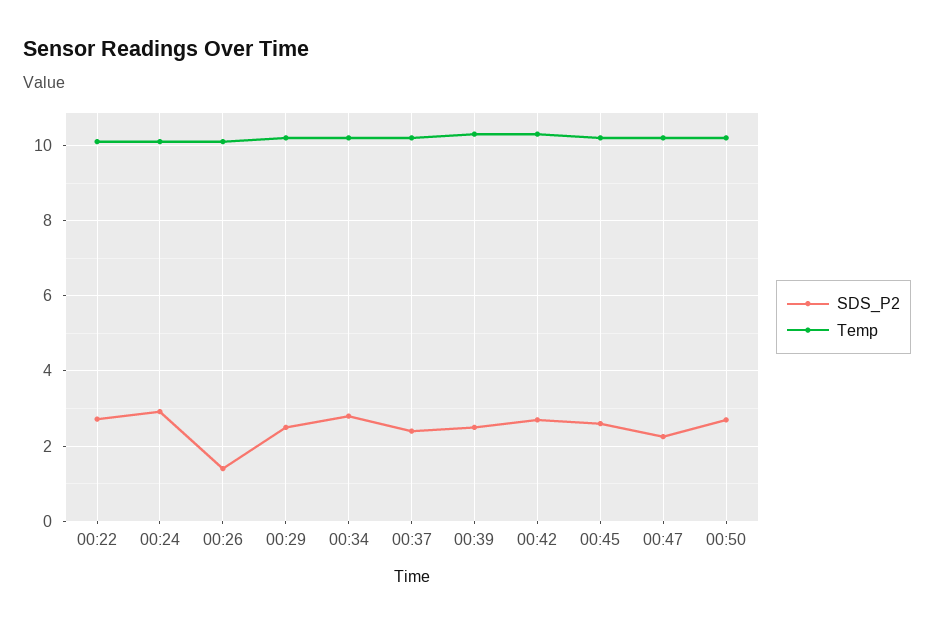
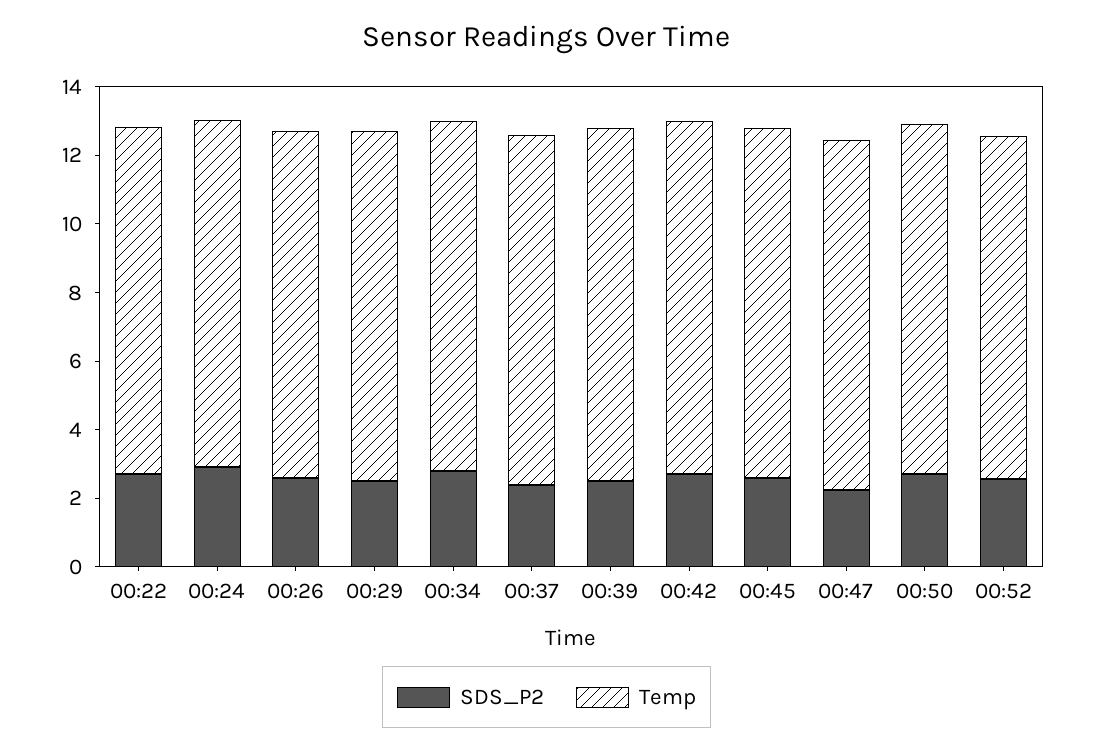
SDS_P2, 00:26: 1.4 -> 2.5
SDS_P2, 00:52: none -> 2.5
Temp, 00:52: none -> 10

